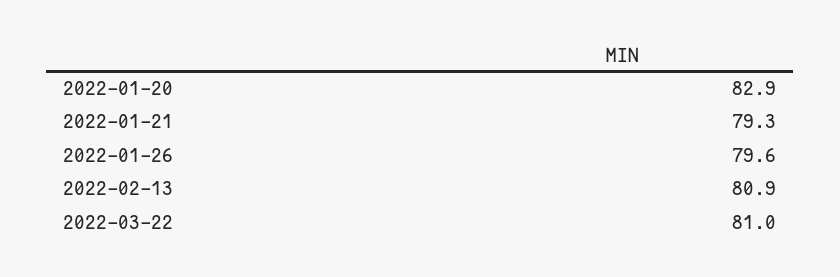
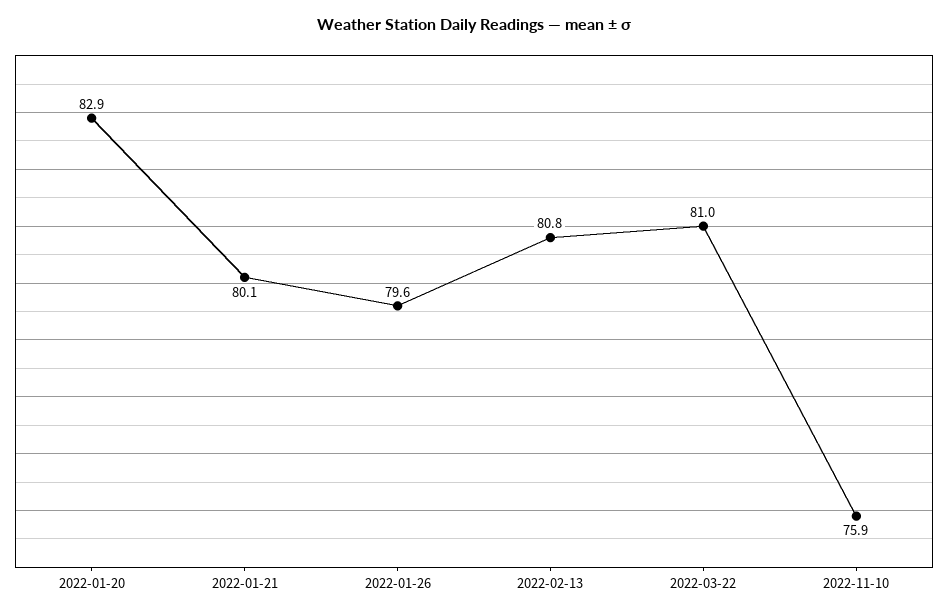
2022-01-21: 79.3 -> 80.1
2022-02-13: 80.9 -> 80.8
2022-11-10: none -> 75.9

